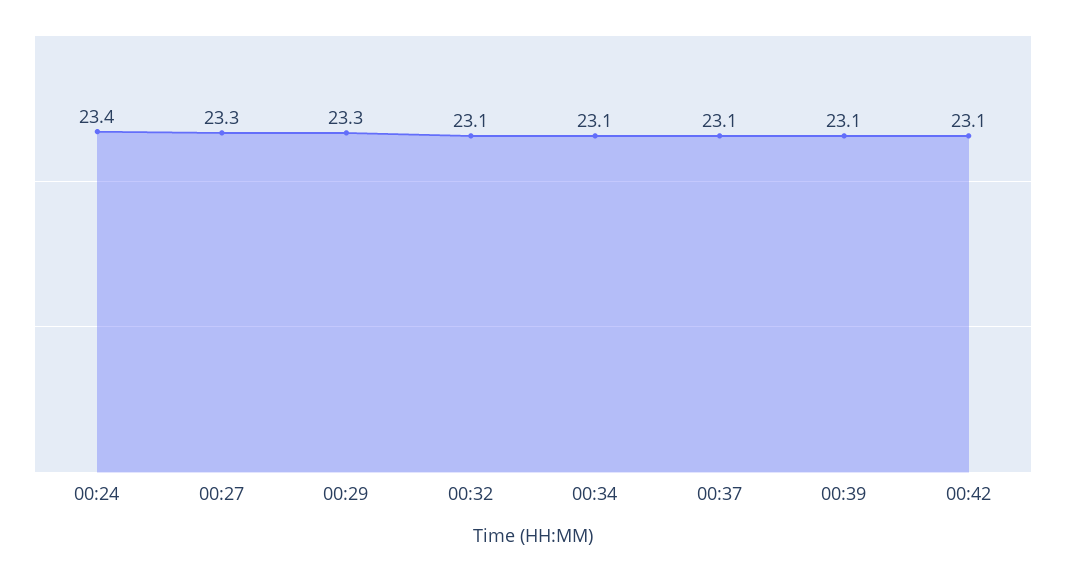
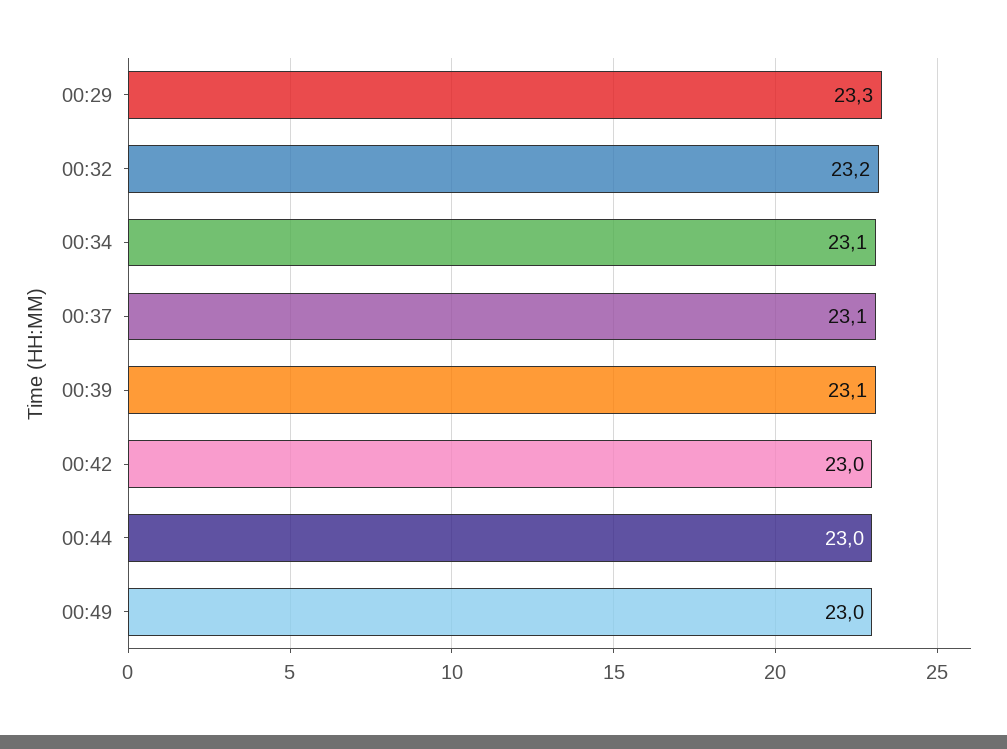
00:24: 23.4 -> none
00:27: 23.3 -> none
00:32: 23.1 -> 23.2
00:42: 23.1 -> 23
00:44: none -> 23
00:49: none -> 23

